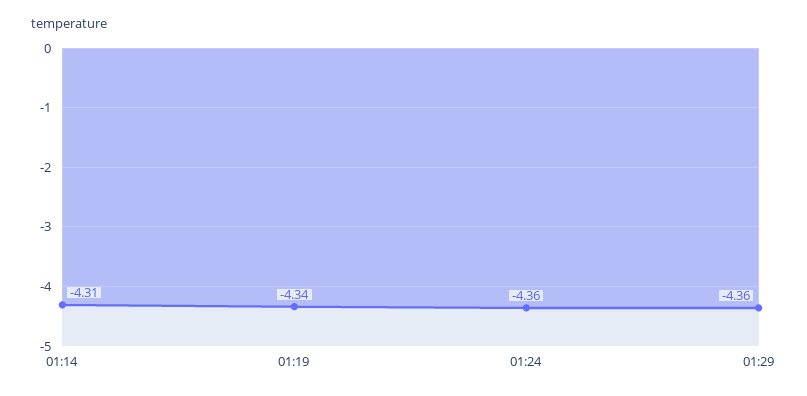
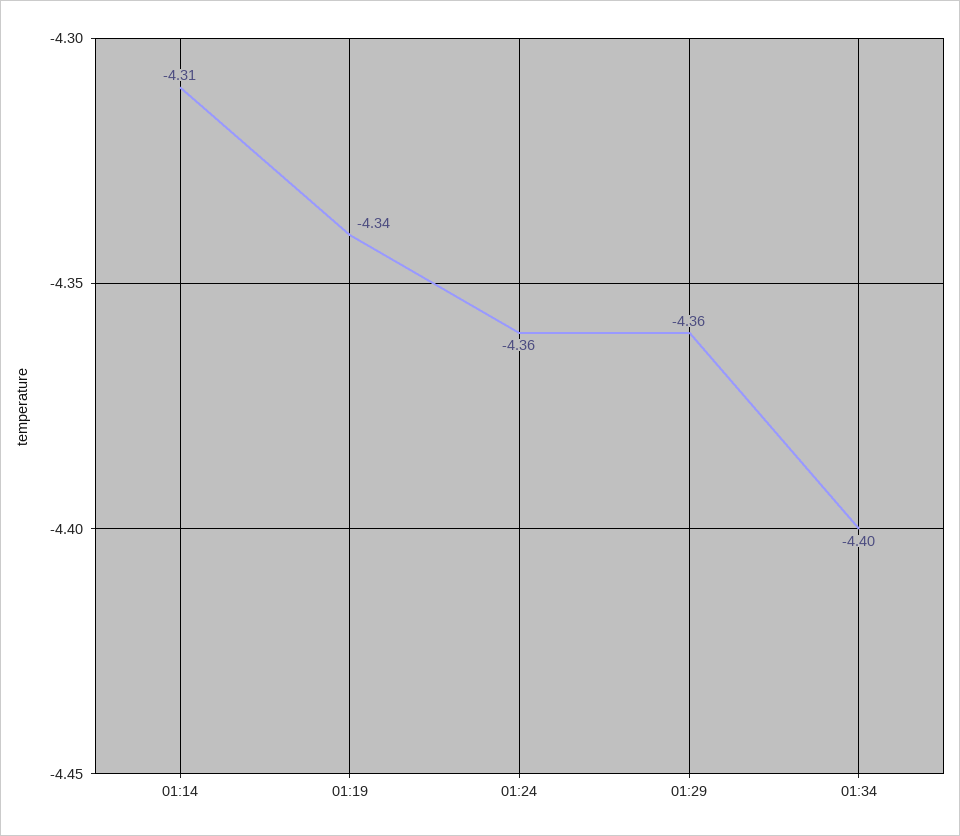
01:34: none -> -4.4

